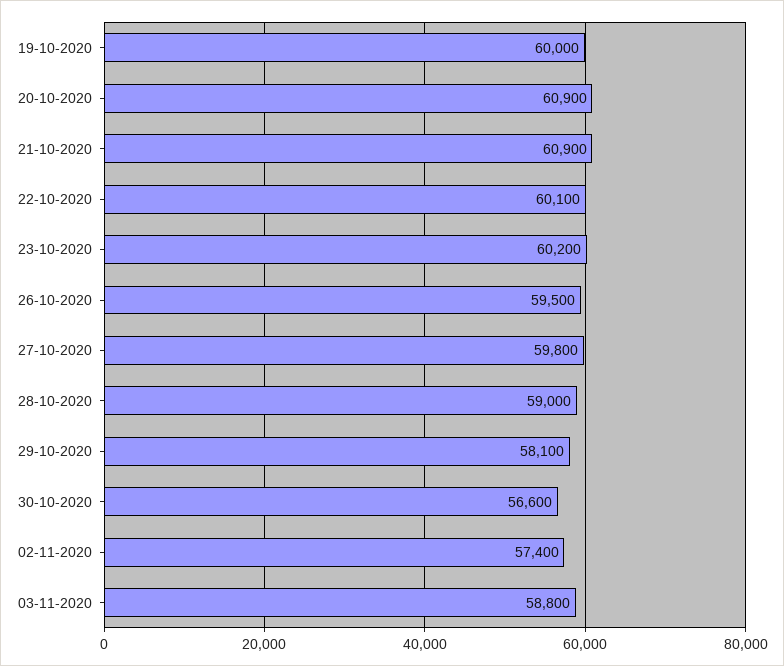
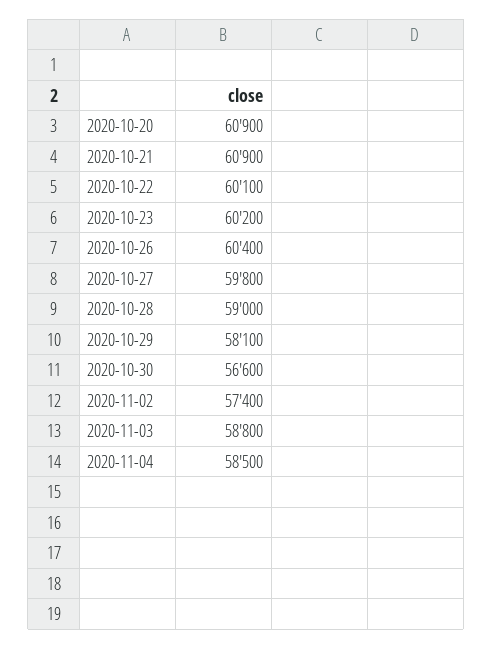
19-10-2020: 60000 -> none
26-10-2020: 59500 -> 60400
2020-11-04: none -> 58500

